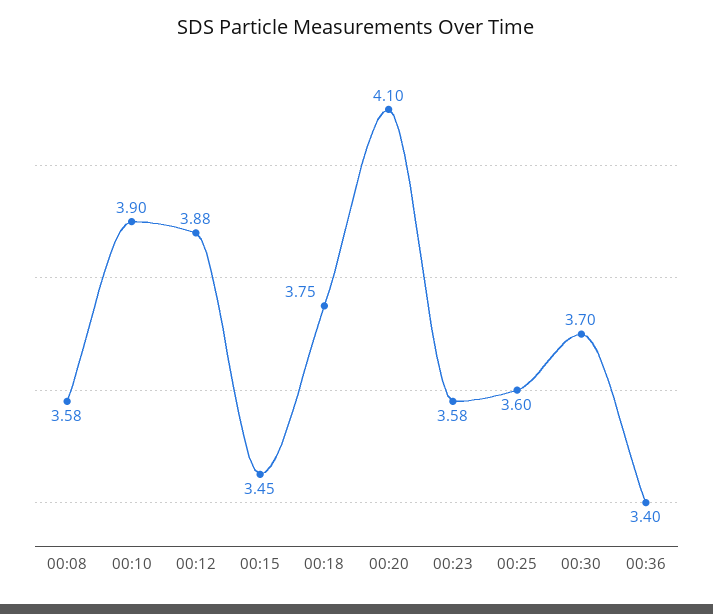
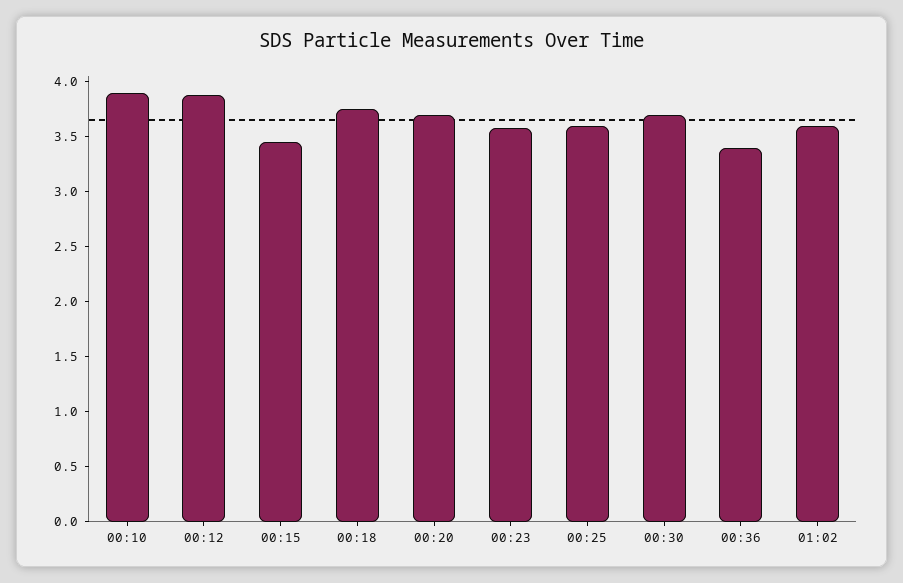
00:08: 3.58 -> none
00:20: 4.1 -> 3.7
01:02: none -> 3.6

